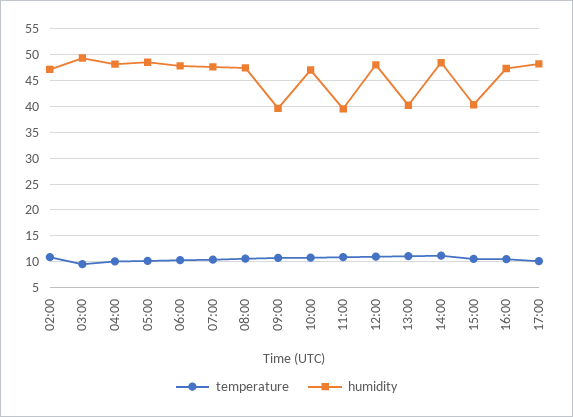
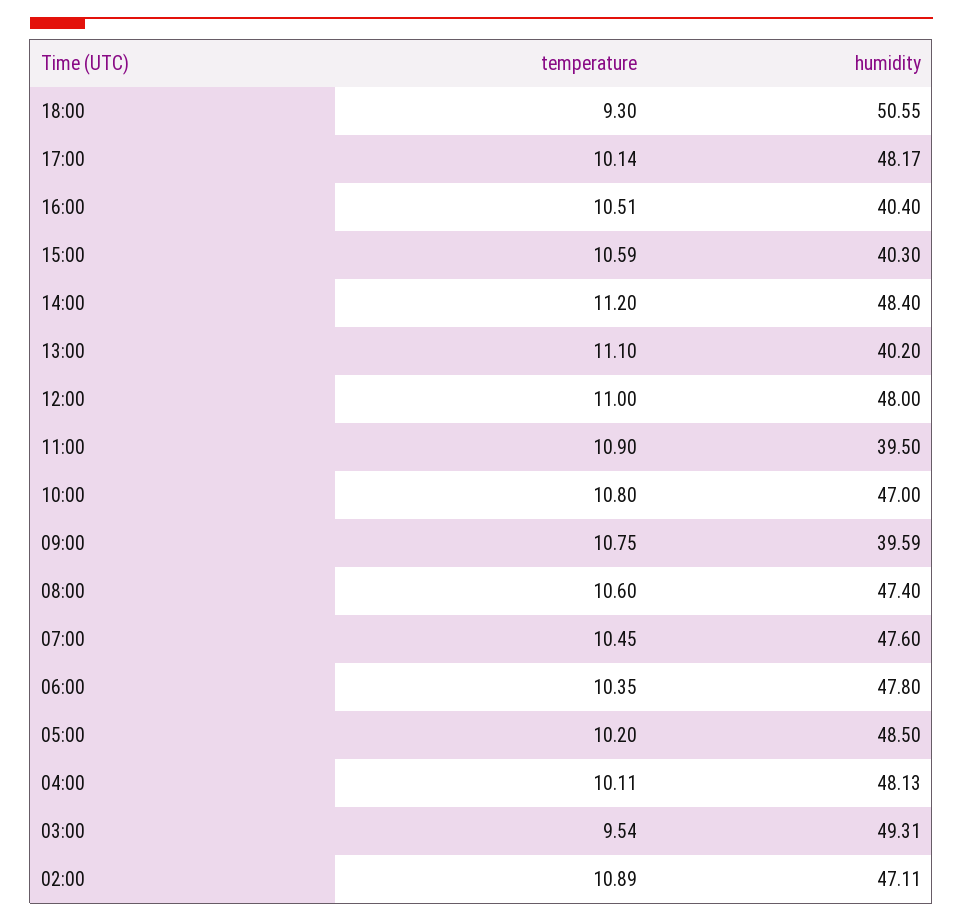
humidity, 16:00: 47.5 -> 40.4
temperature, 18:00: none -> 9.3
humidity, 18:00: none -> 50.55

